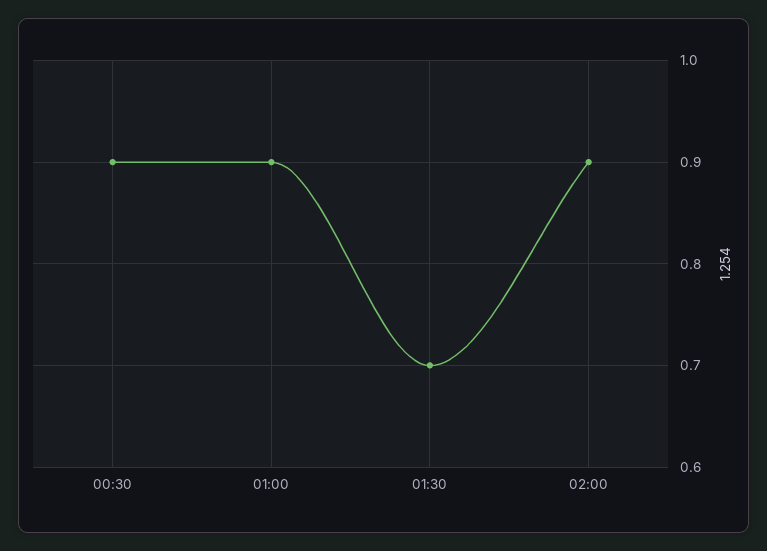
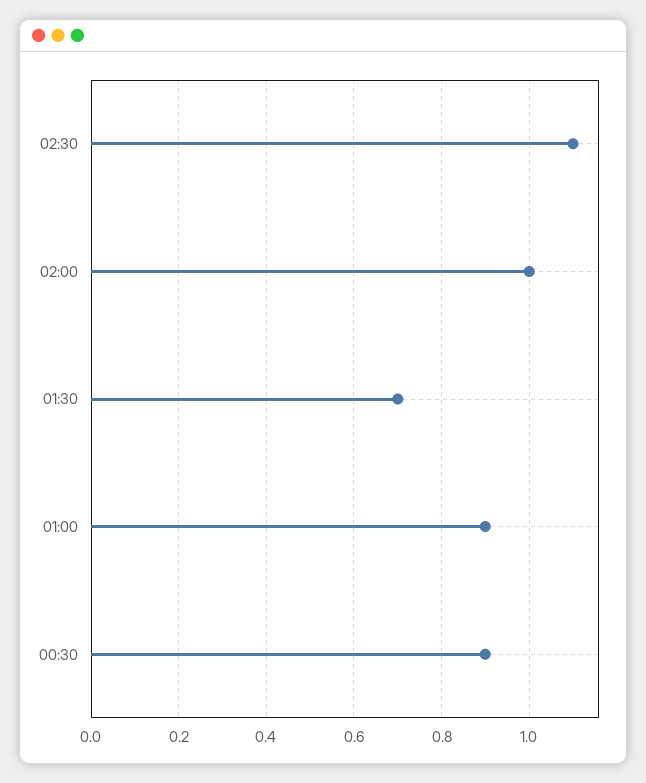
02:00: 0.9 -> 1
02:30: none -> 1.1

